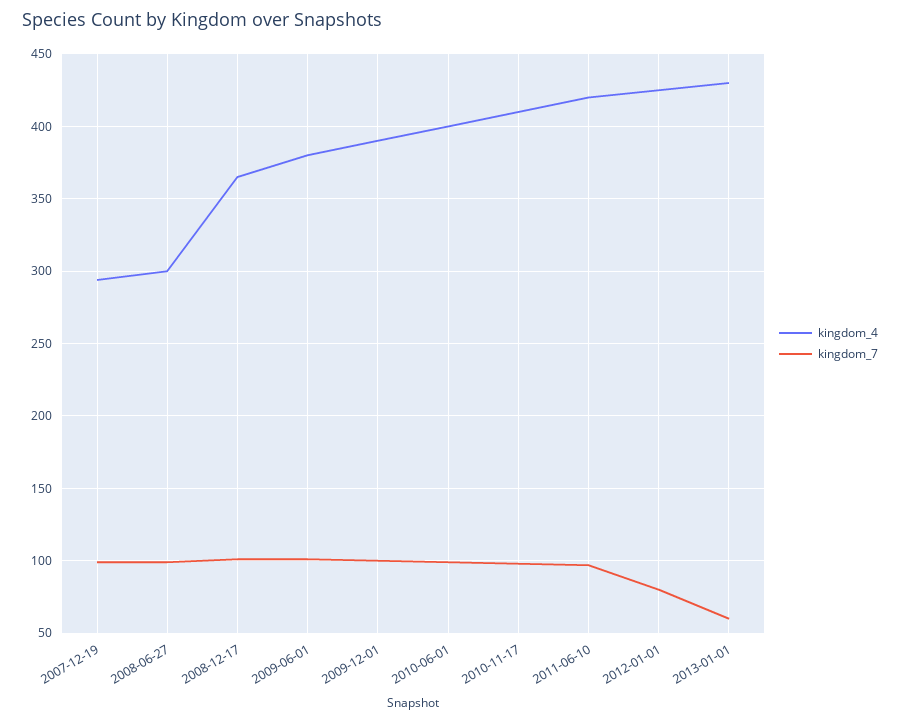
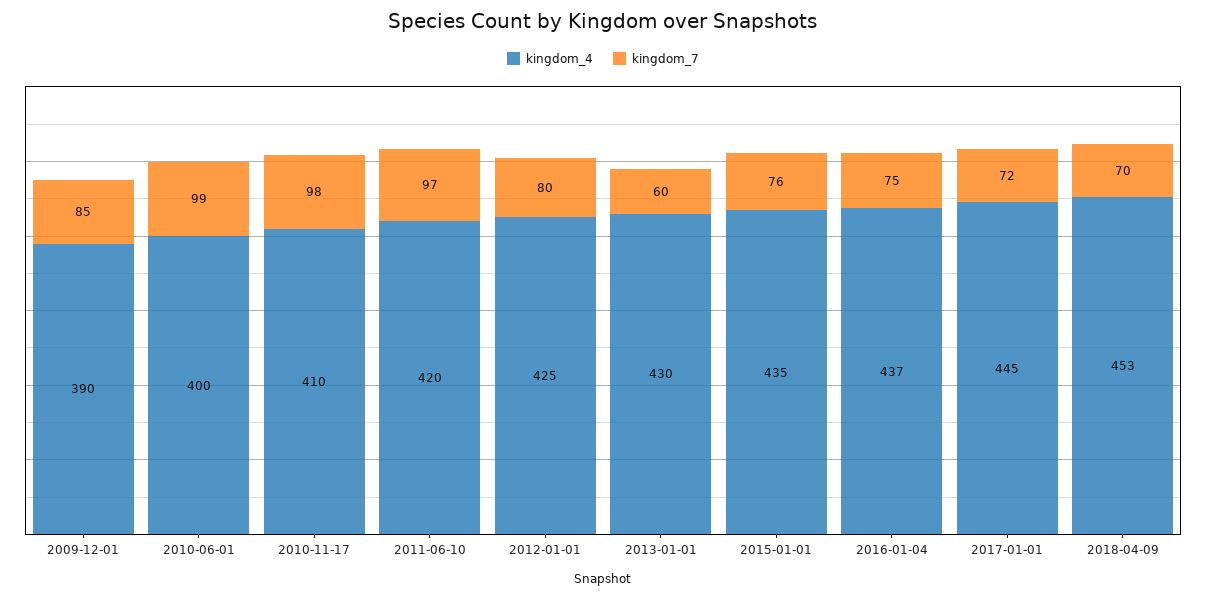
kingdom_4, 2007-12-19: 295 -> none
kingdom_7, 2007-12-19: 100 -> none
kingdom_4, 2008-06-27: 300 -> none
kingdom_7, 2008-06-27: 100 -> none
kingdom_4, 2008-12-17: 365 -> none
kingdom_7, 2008-12-17: 100 -> none
kingdom_4, 2009-06-01: 380 -> none
kingdom_7, 2009-06-01: 100 -> none
kingdom_7, 2009-12-01: 100 -> 85
kingdom_4, 2015-01-01: none -> 435
kingdom_7, 2015-01-01: none -> 76
kingdom_4, 2016-01-04: none -> 437
kingdom_7, 2016-01-04: none -> 75
kingdom_4, 2017-01-01: none -> 445
kingdom_7, 2017-01-01: none -> 72
kingdom_4, 2018-04-09: none -> 453
kingdom_7, 2018-04-09: none -> 70

